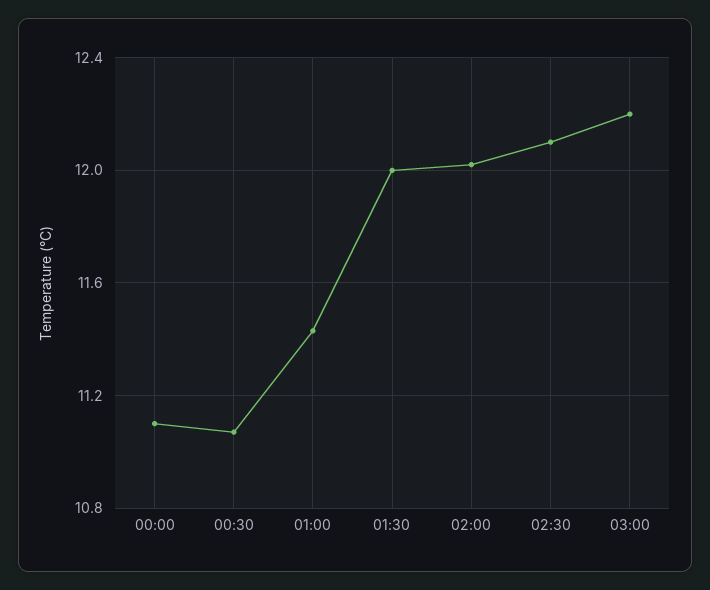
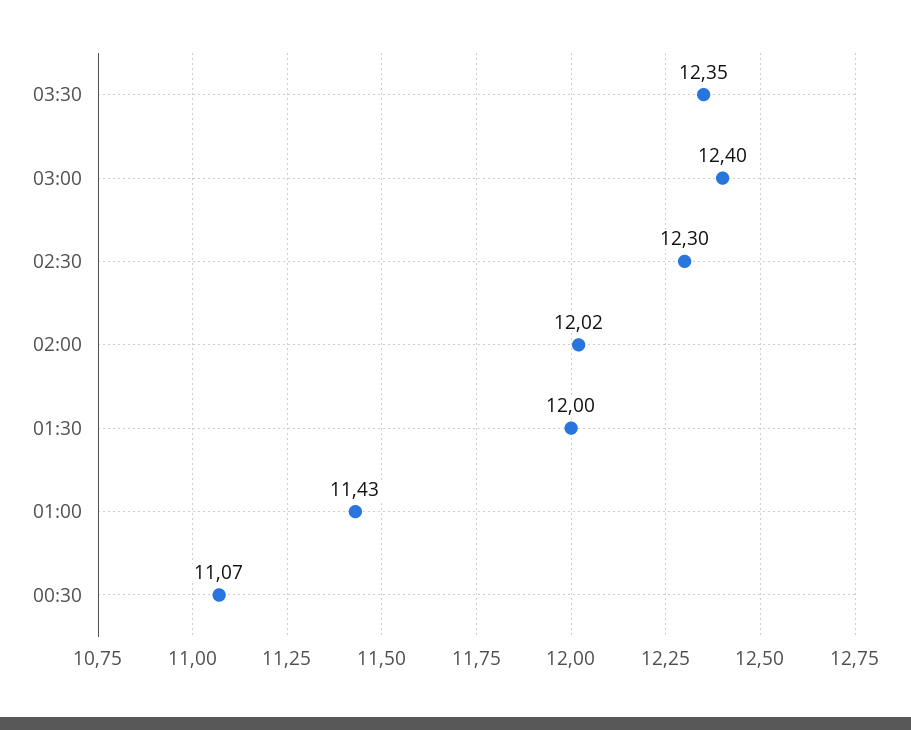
00:00: 11.1 -> none
02:30: 12.1 -> 12.3
03:00: 12.2 -> 12.4
03:30: none -> 12.35

